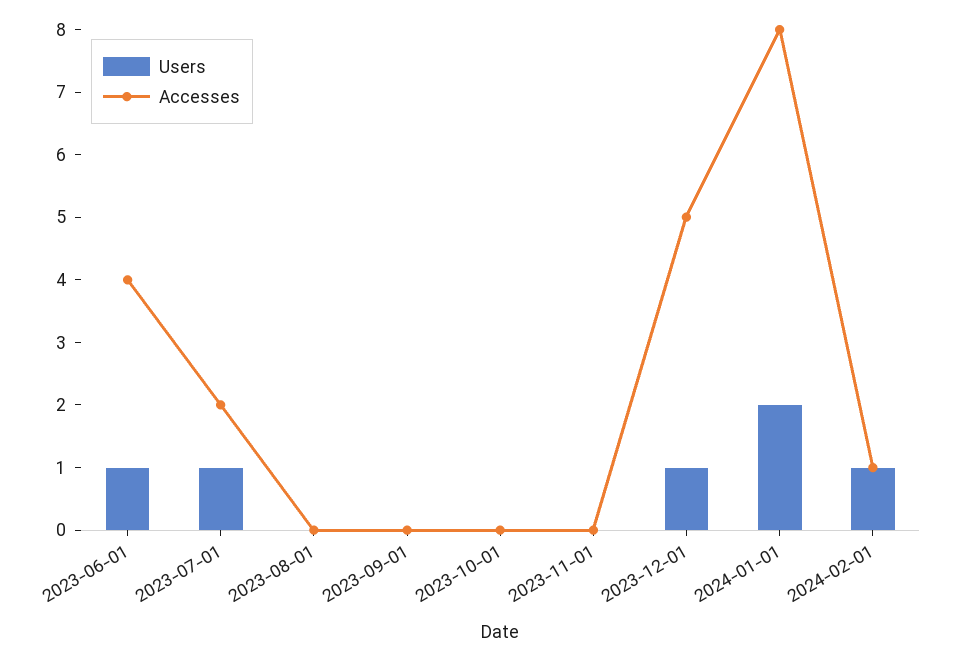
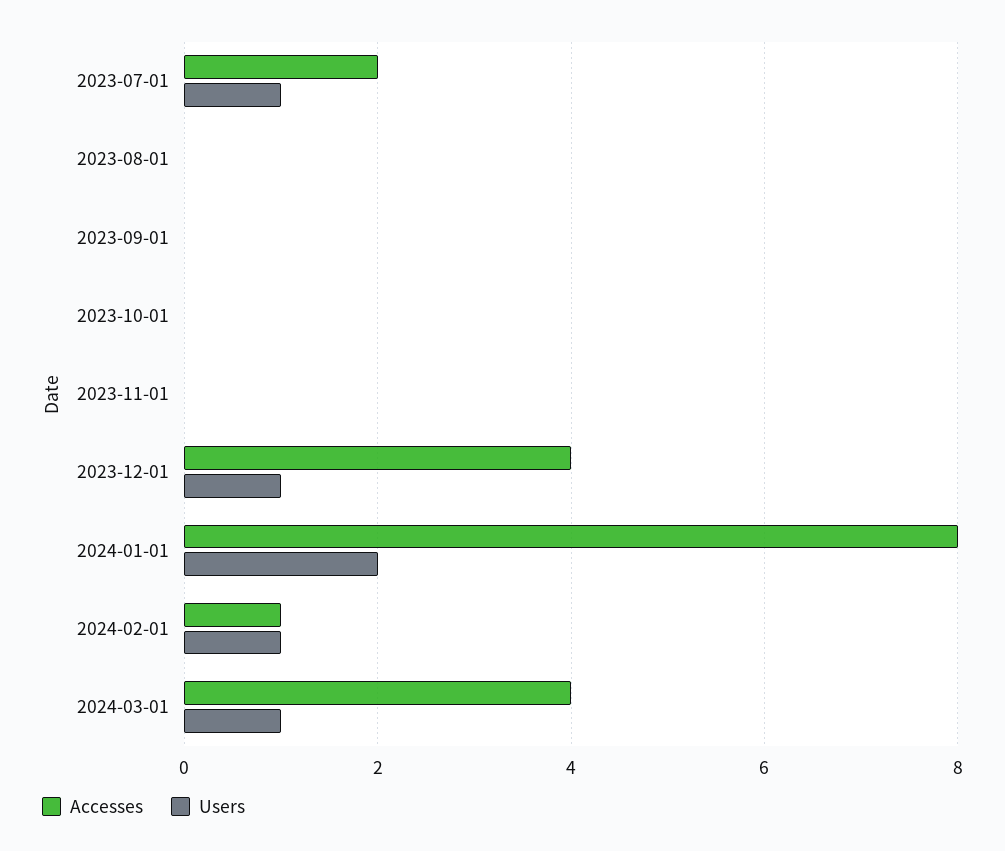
Users, 2023-06-01: 1 -> none
Accesses, 2023-06-01: 4 -> none
Accesses, 2023-12-01: 5 -> 4
Accesses, 2024-03-01: none -> 4
Users, 2024-03-01: none -> 1

